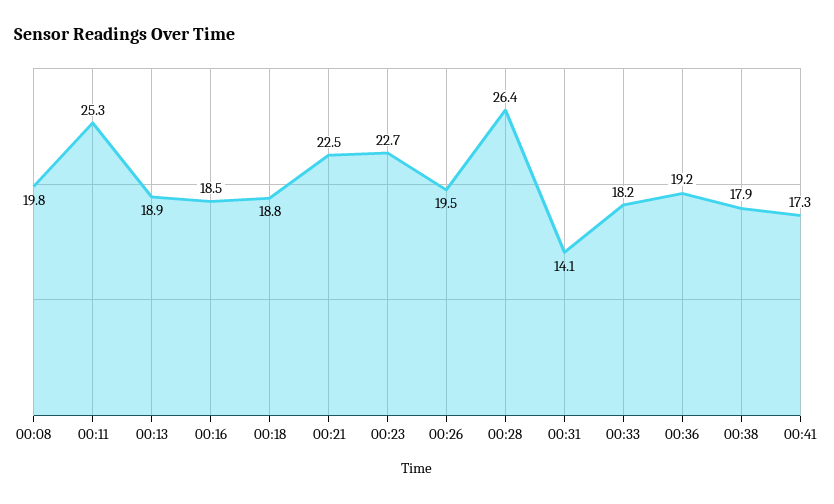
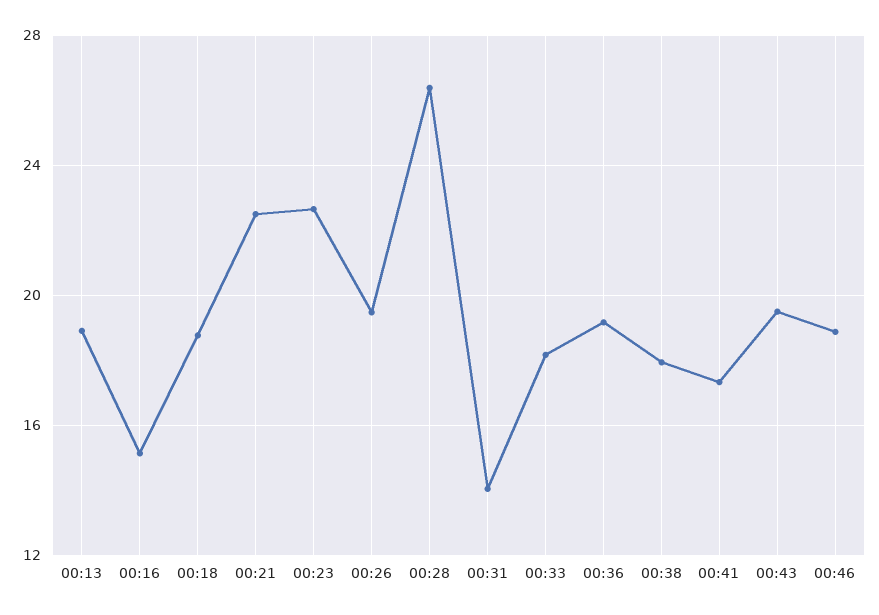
00:08: 19.8 -> none
00:11: 25.3 -> none
00:16: 18.5 -> 15
00:43: none -> 19.5
00:46: none -> 19

